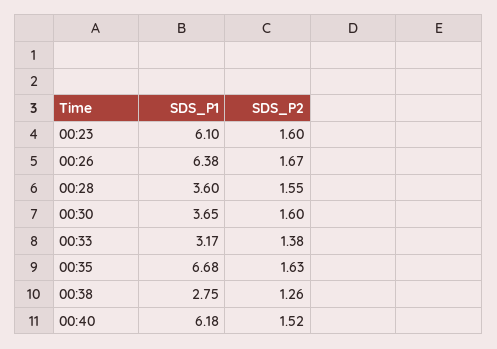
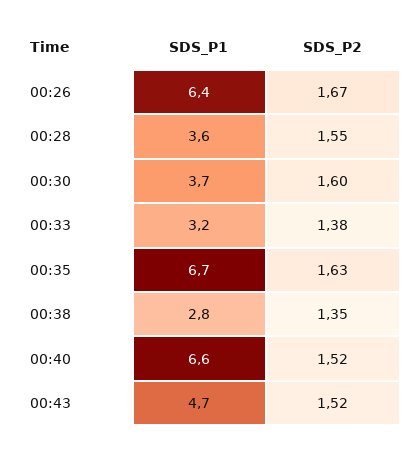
SDS_P1, 00:23: 6.1 -> none
SDS_P2, 00:23: 1.6 -> none
SDS_P2, 00:38: 1.26 -> 1.35
SDS_P1, 00:40: 6.18 -> 6.6
SDS_P1, 00:43: none -> 4.7
SDS_P2, 00:43: none -> 1.52

